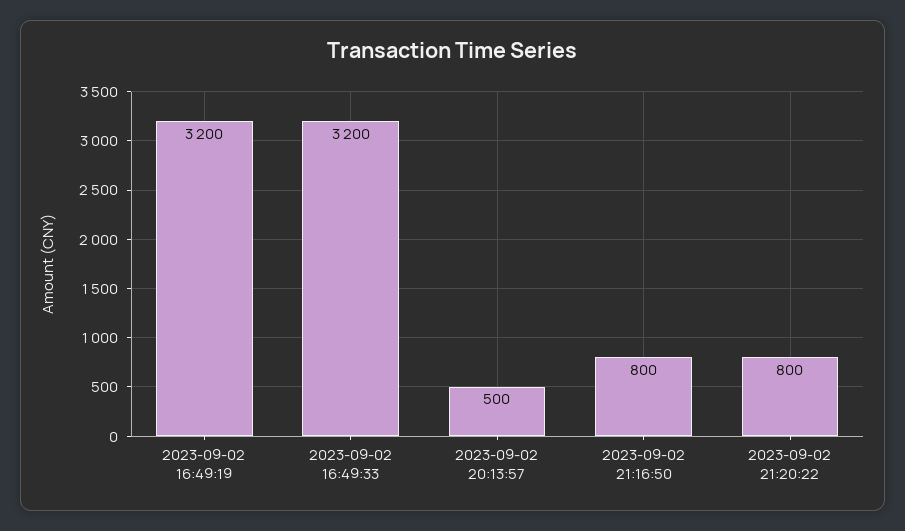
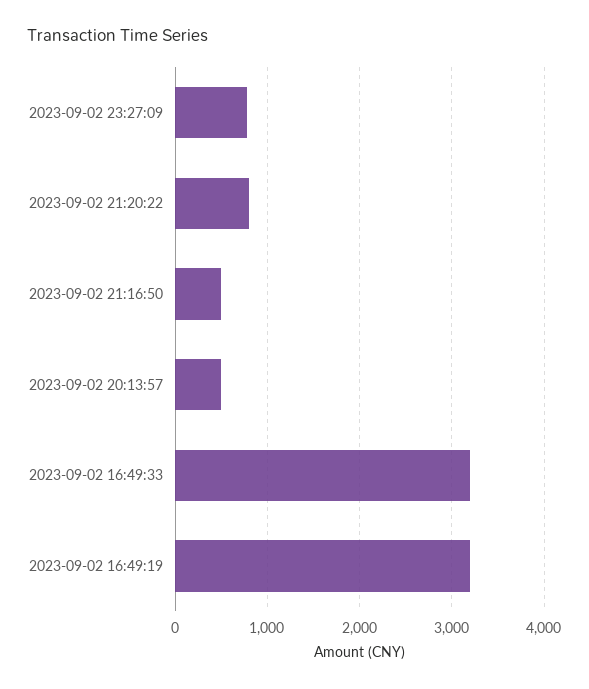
2023-09-02 21:16:50: 800 -> 500
2023-09-02 23:27:09: none -> 800

